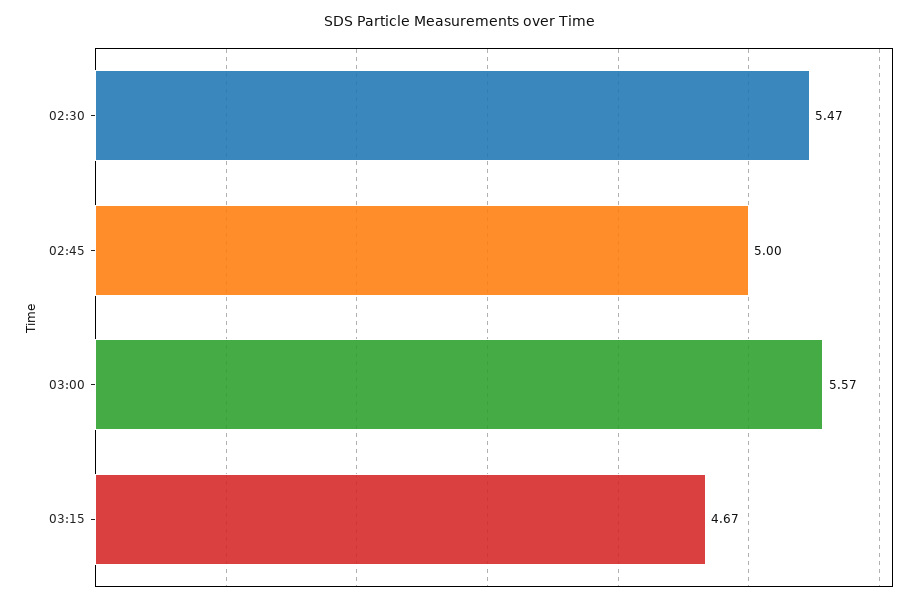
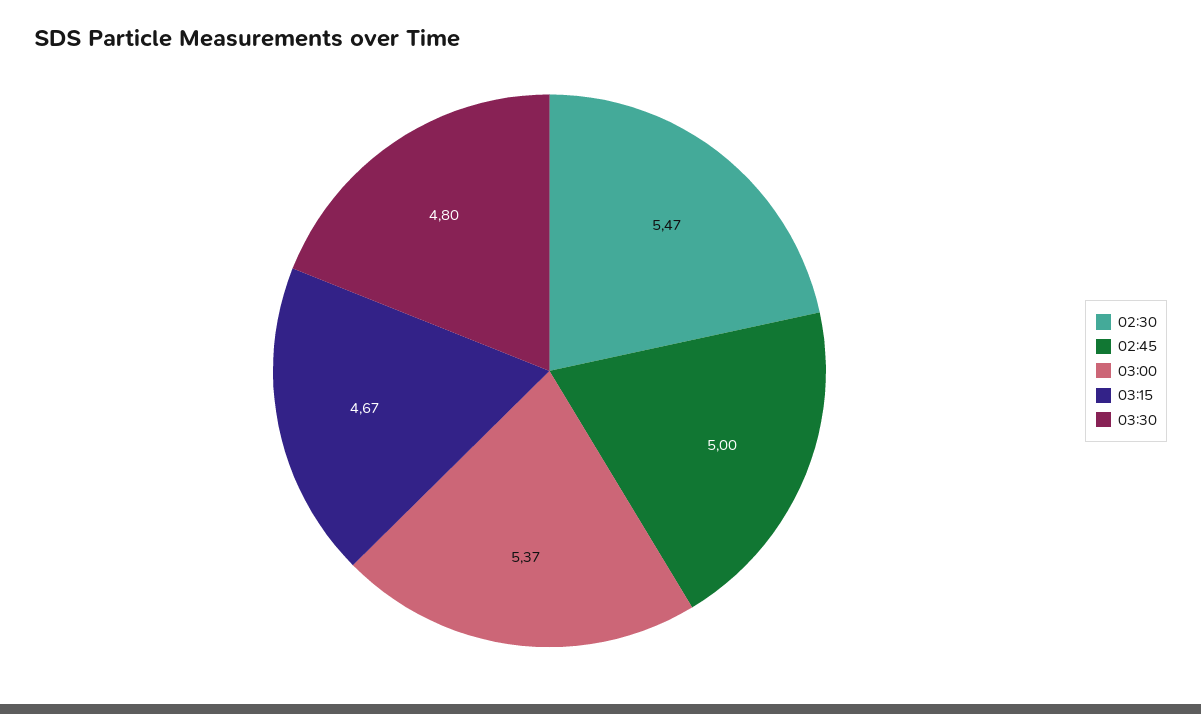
03:00: 5.57 -> 5.37
03:30: none -> 4.8

